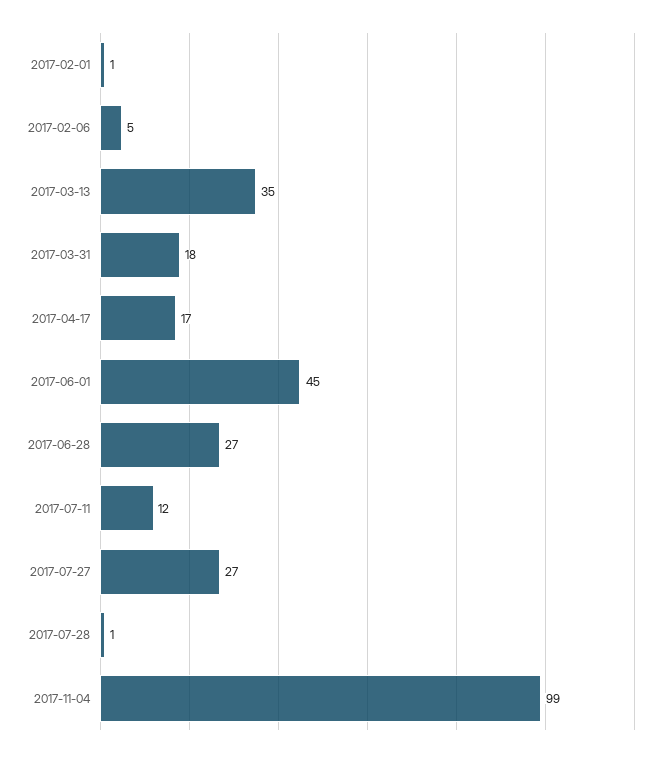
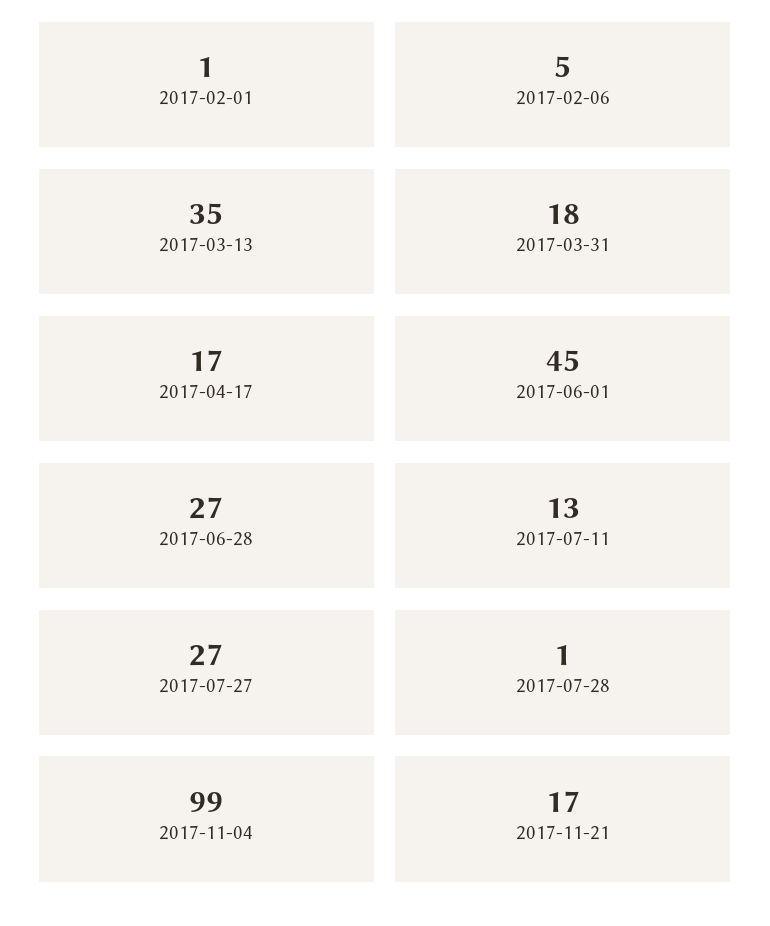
2017-07-11: 12 -> 13
2017-11-21: none -> 17

